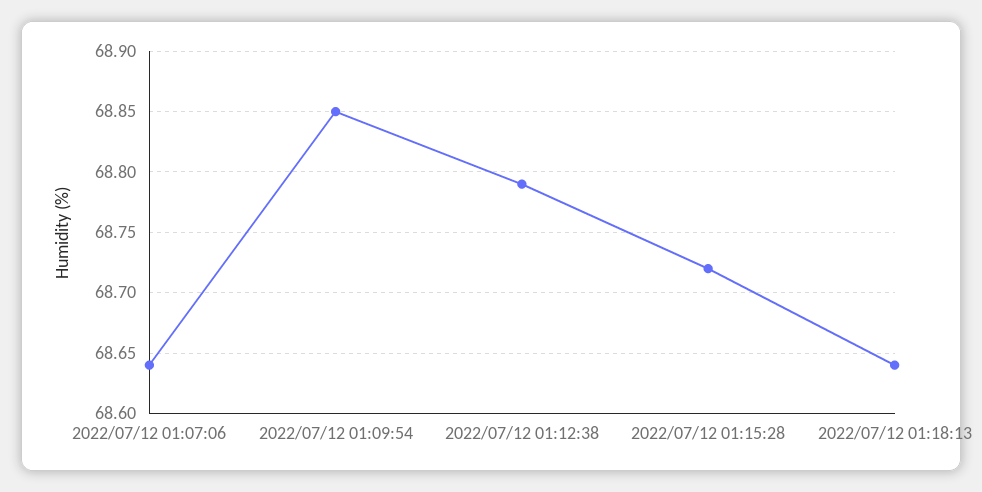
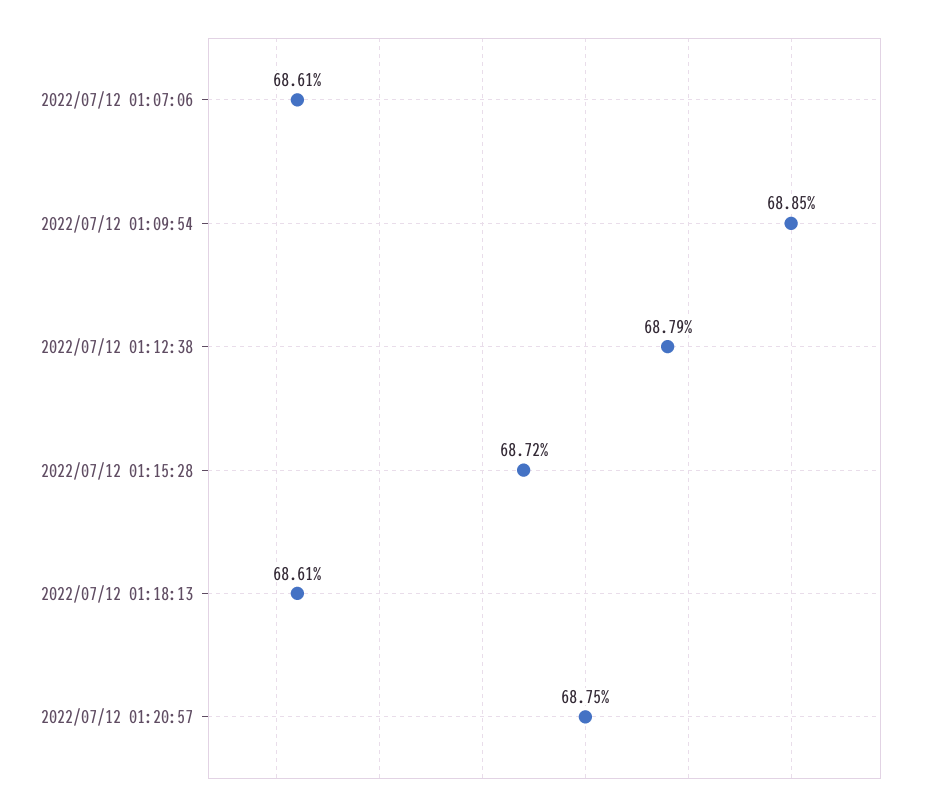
2022/07/12 01:07:06: 68.64 -> 68.61
2022/07/12 01:18:13: 68.64 -> 68.61
2022/07/12 01:20:57: none -> 68.75

